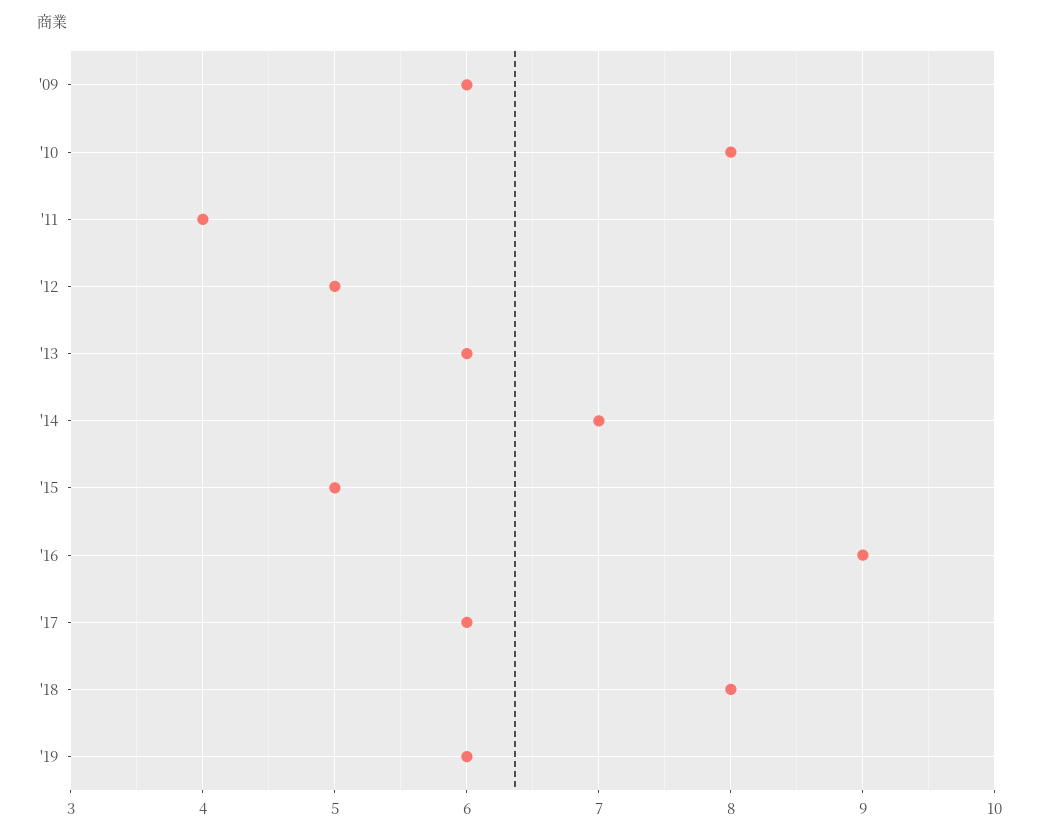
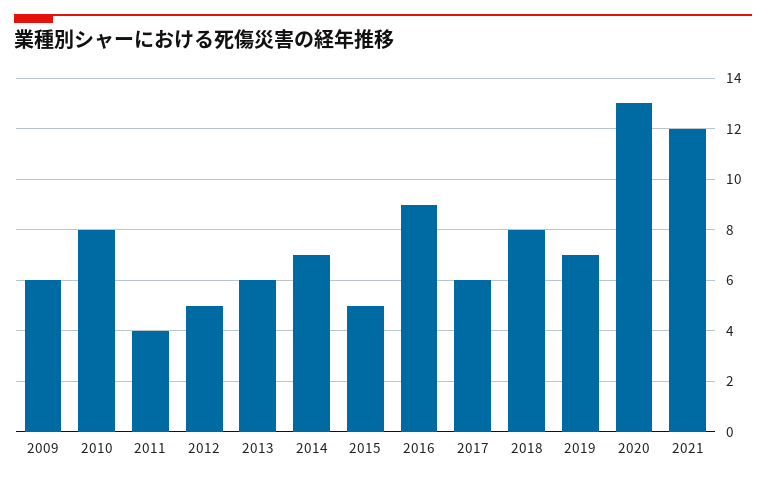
'19: 6 -> 7
2020: none -> 13
2021: none -> 12

